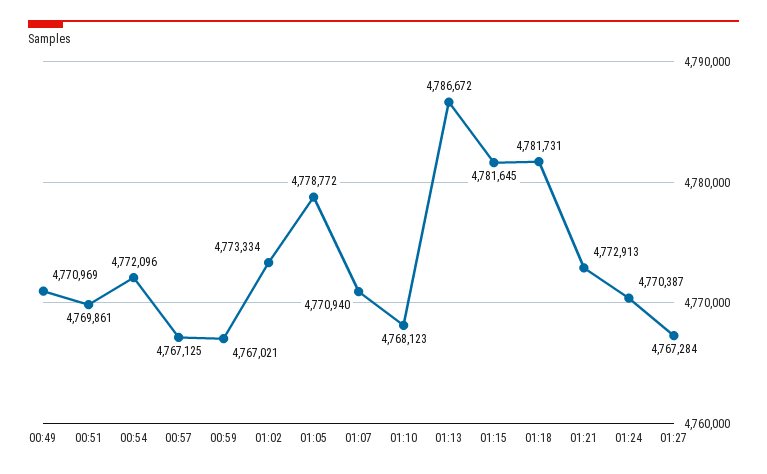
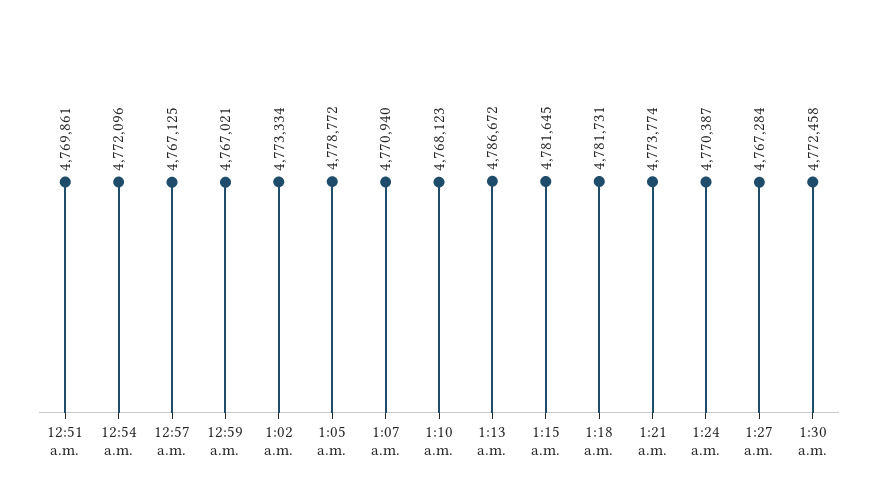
00:49: 4770969 -> none
01:21: 4772913 -> 4773774
1:30 a.m.: none -> 4772458

